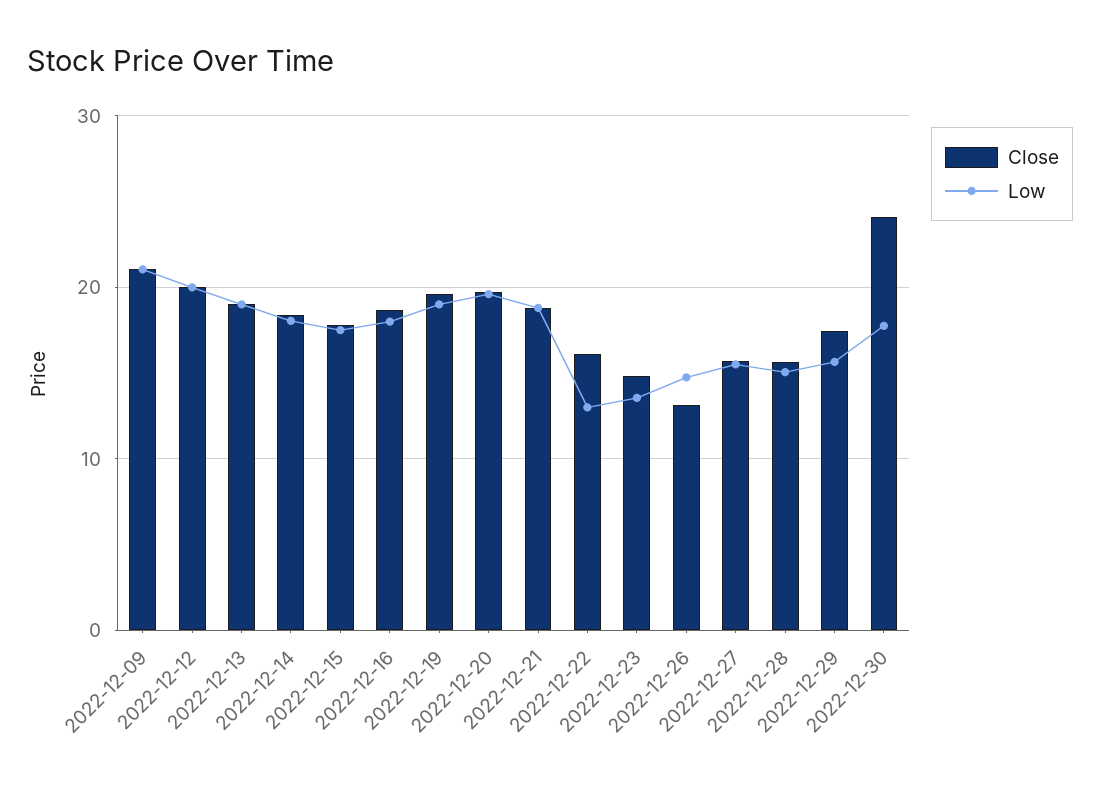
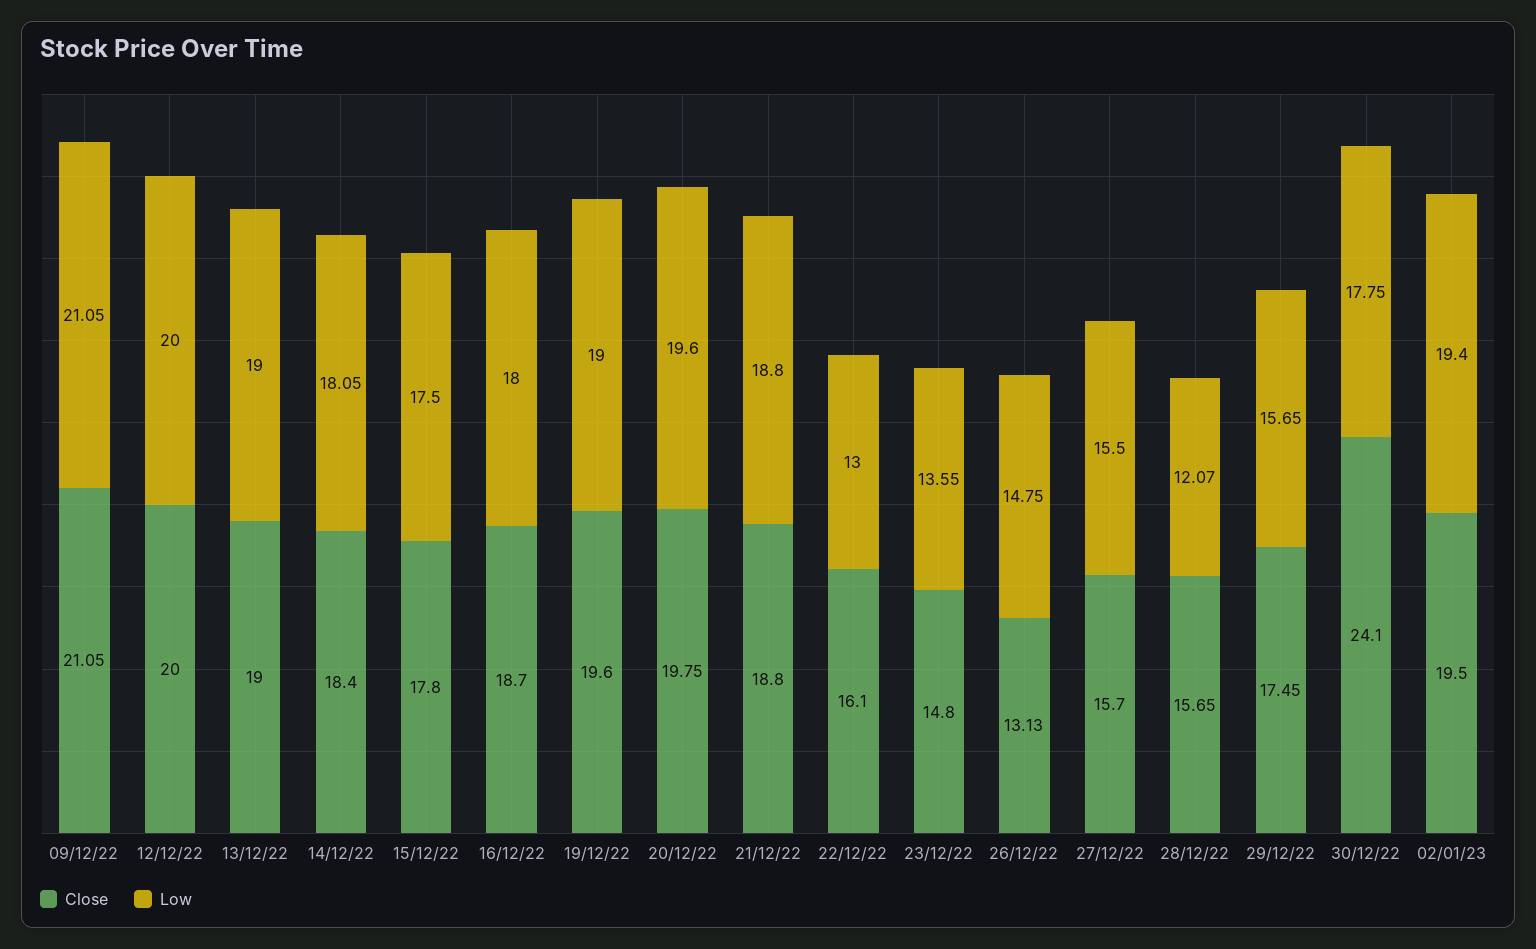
Low, 2022-12-28: 15 -> 12.07
Close, 02/01/23: none -> 19.5
Low, 02/01/23: none -> 19.4

